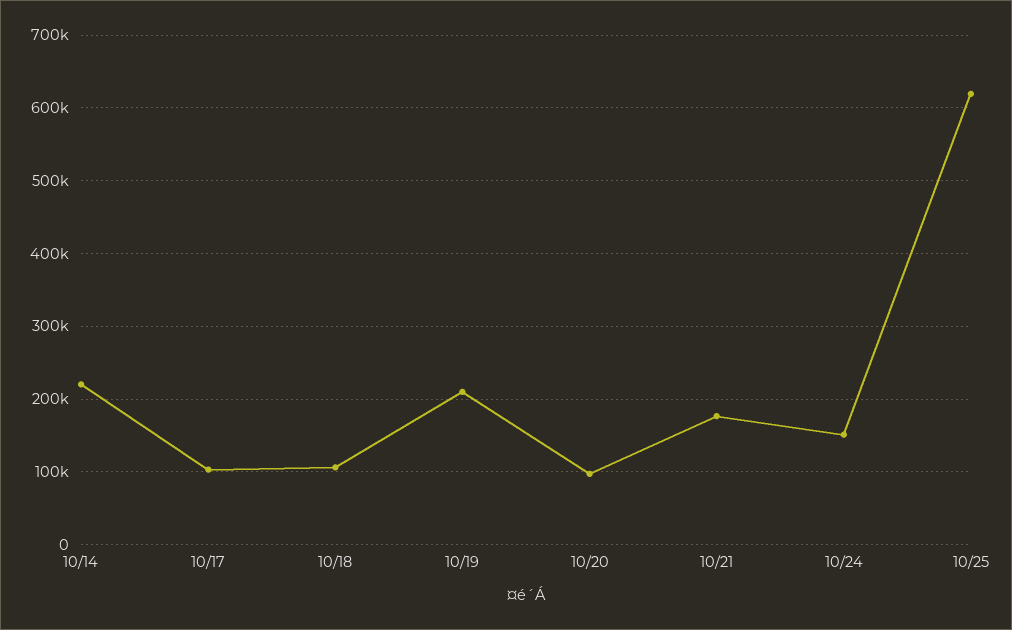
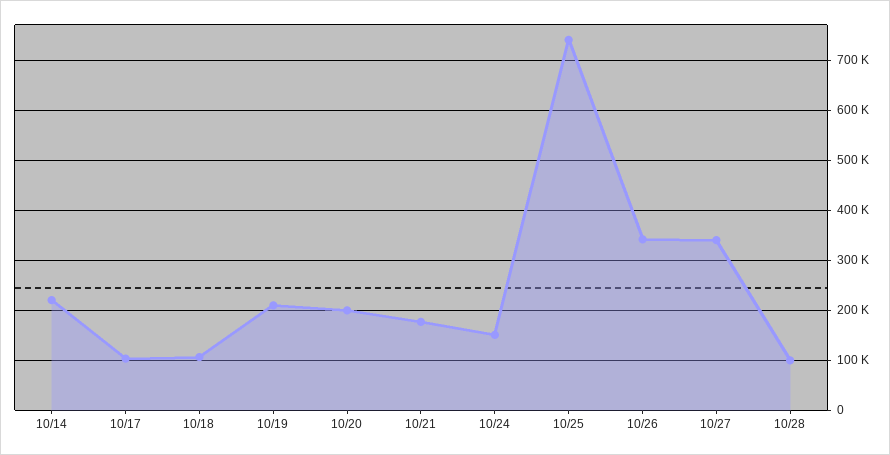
10/20: 100000 -> 200000
10/25: 620000 -> 740000
10/26: none -> 340000
10/27: none -> 340000
10/28: none -> 100000

